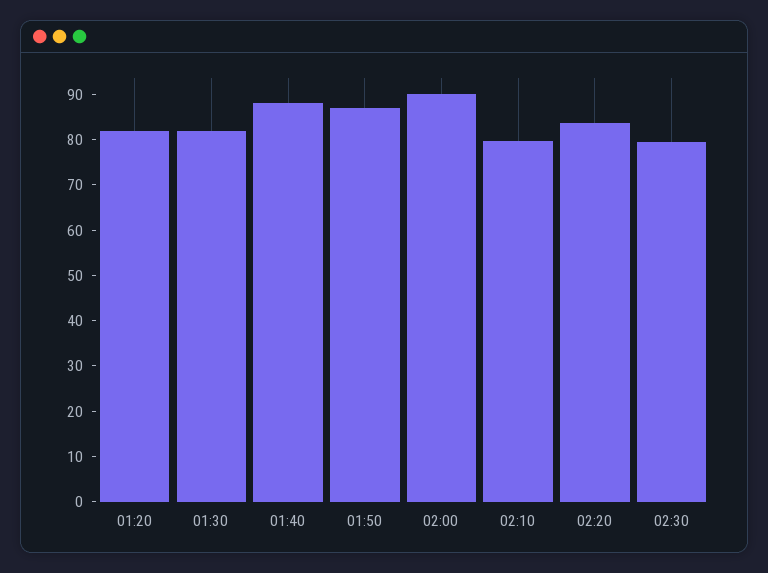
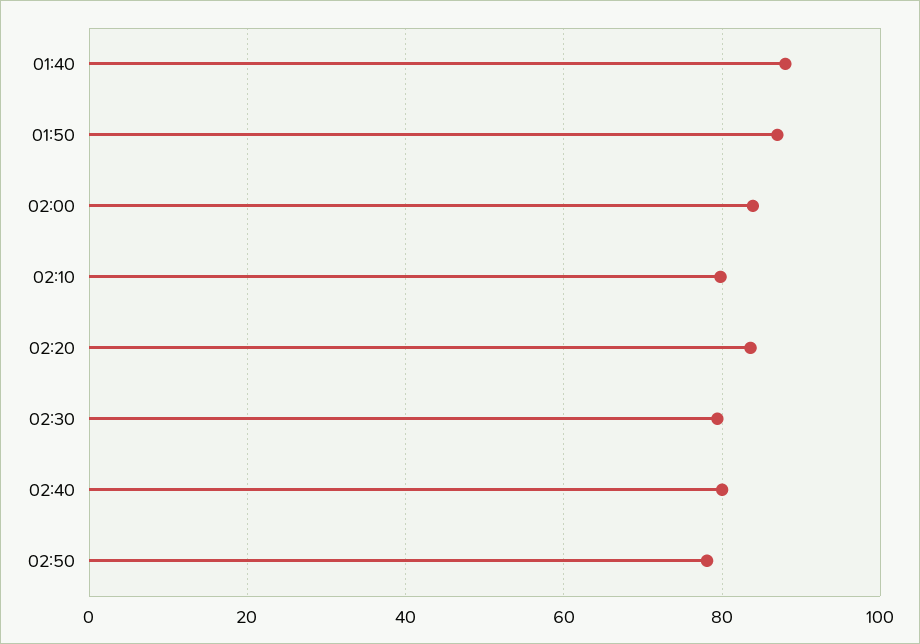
01:20: 82 -> none
01:30: 82 -> none
02:00: 90 -> 84
02:40: none -> 80
02:50: none -> 78

